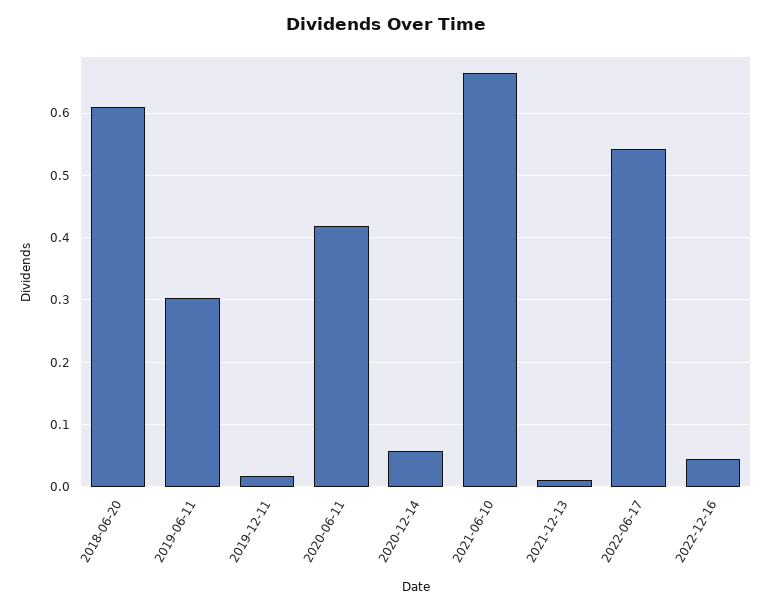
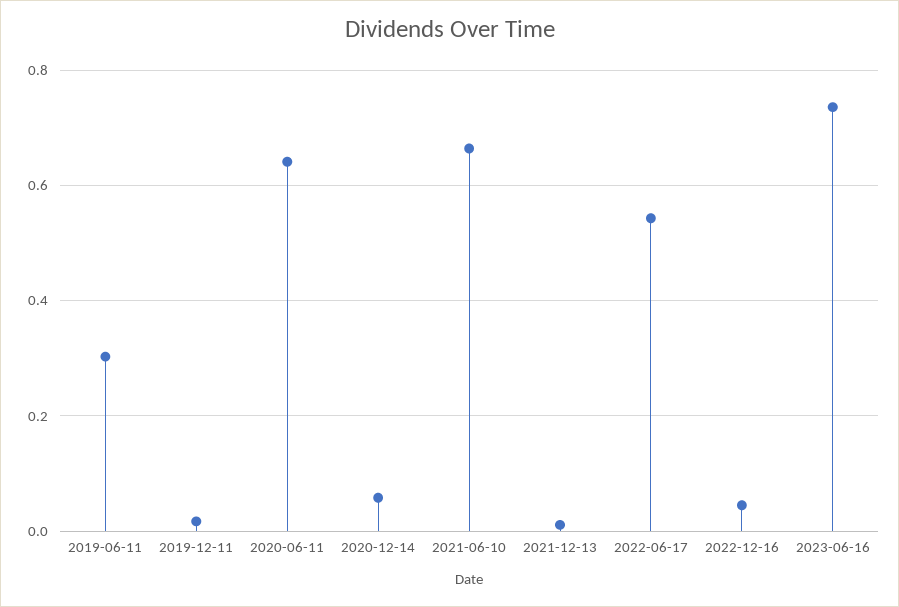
2018-06-20: 0.61 -> none
2020-06-11: 0.42 -> 0.64
2023-06-16: none -> 0.74

